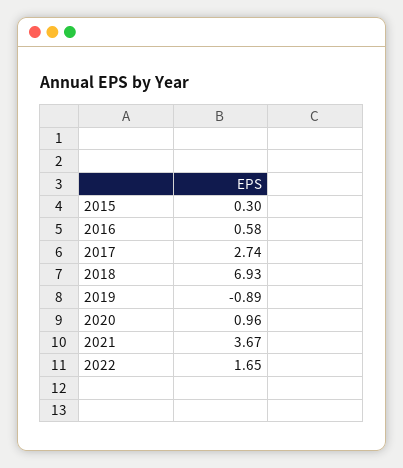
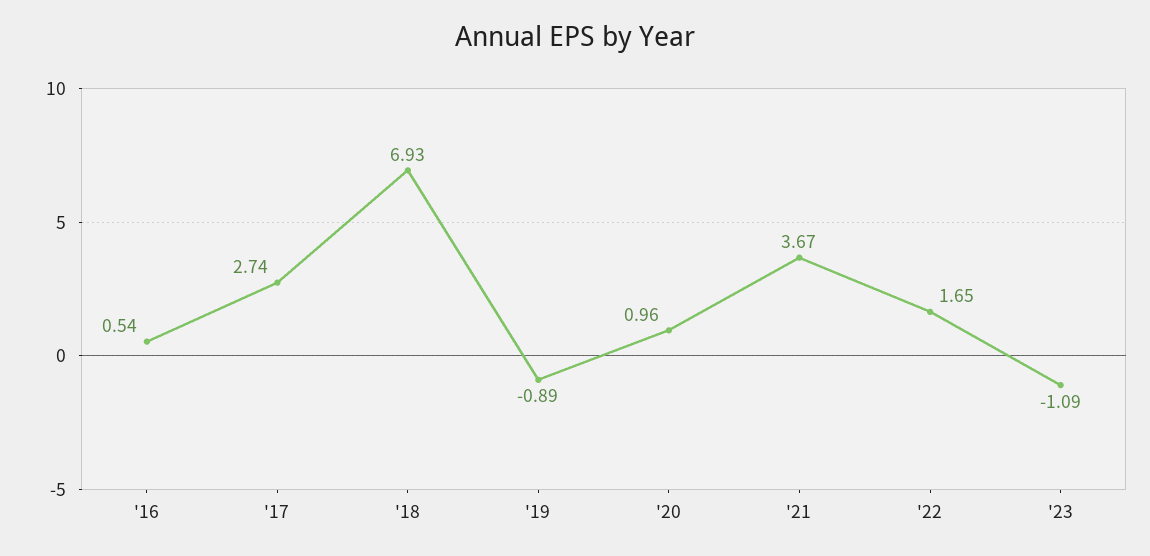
2015: 0.3 -> none
2016: 0.58 -> 0.54
'23: none -> -1.09

